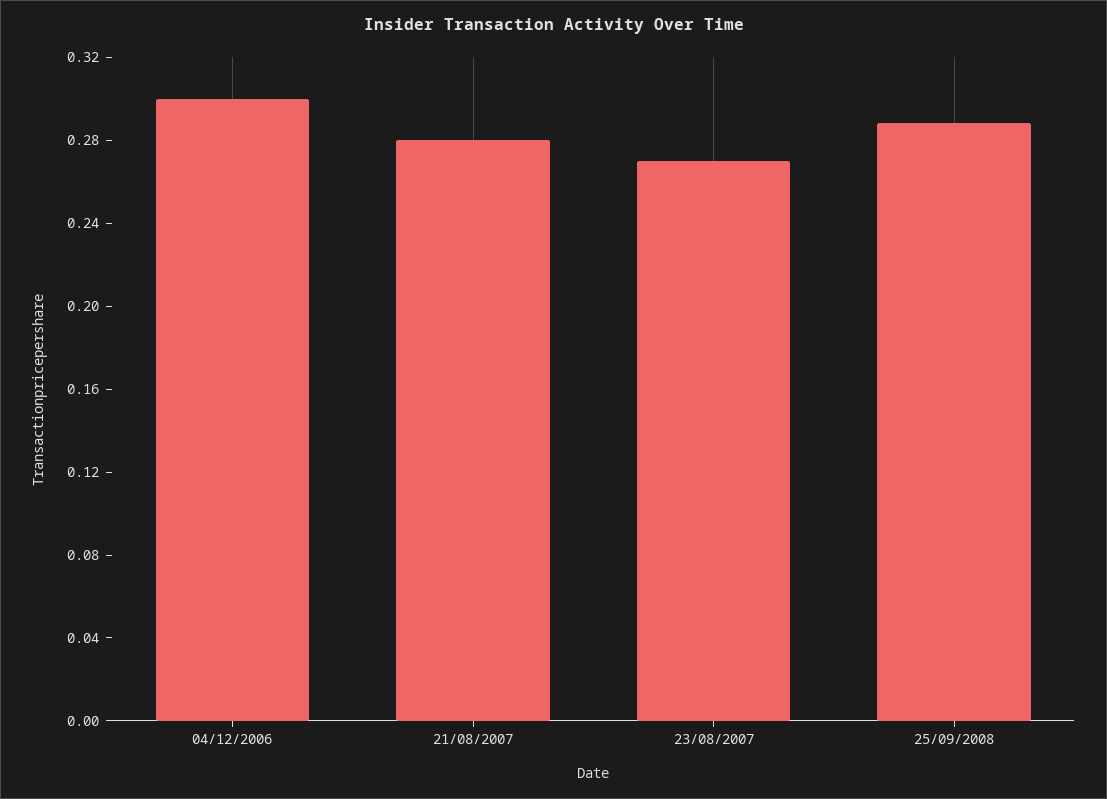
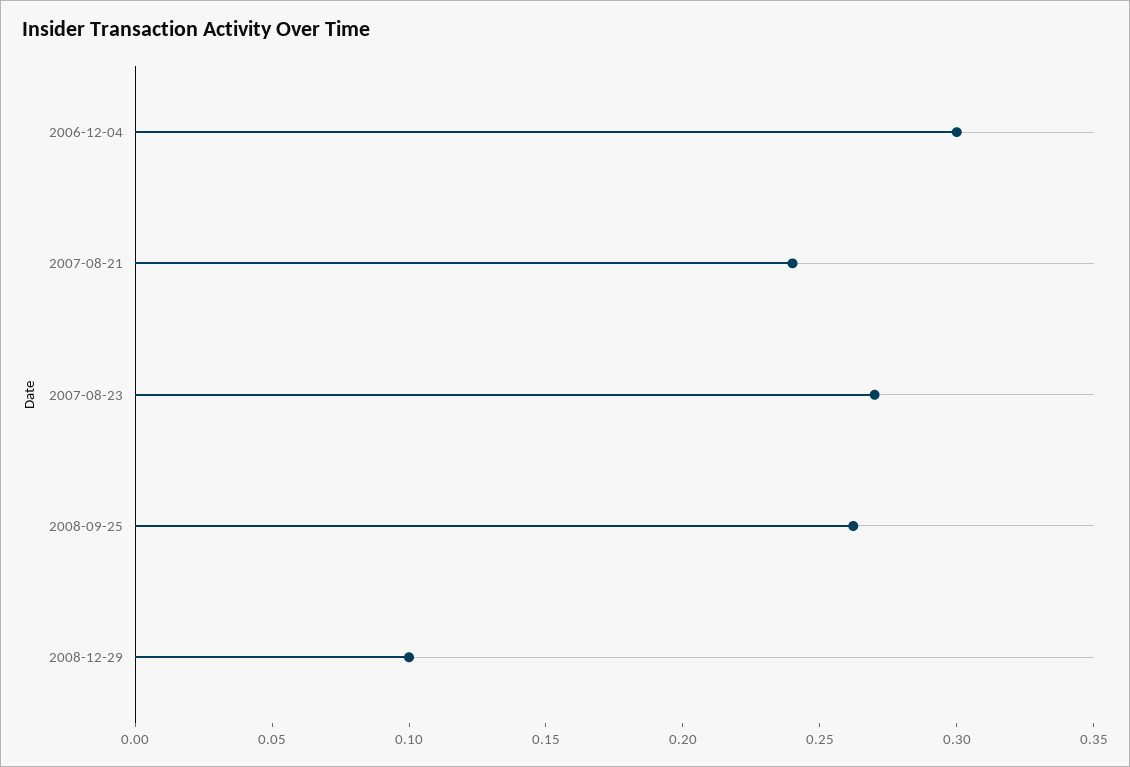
21/08/2007: 0.28 -> 0.24
25/09/2008: 0.29 -> 0.26
2008-12-29: none -> 0.1

